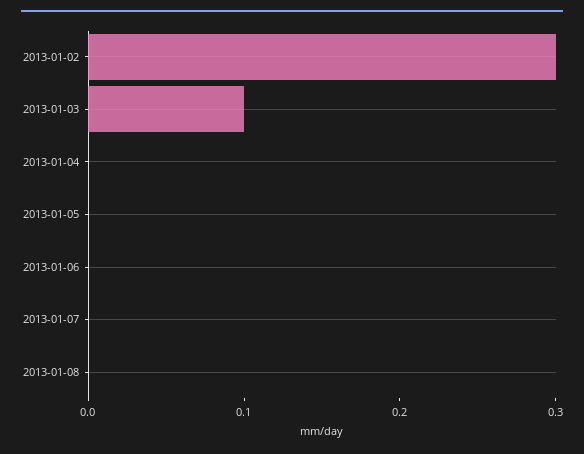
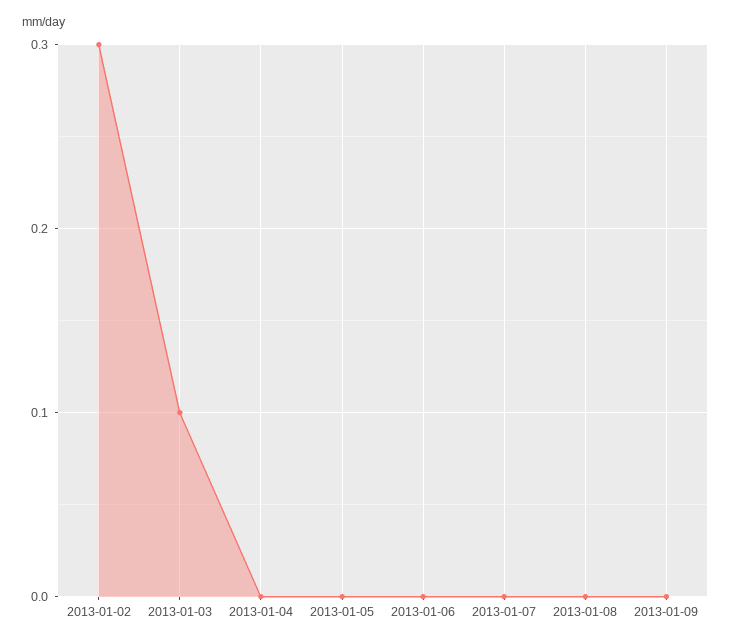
2013-01-09: none -> 0

